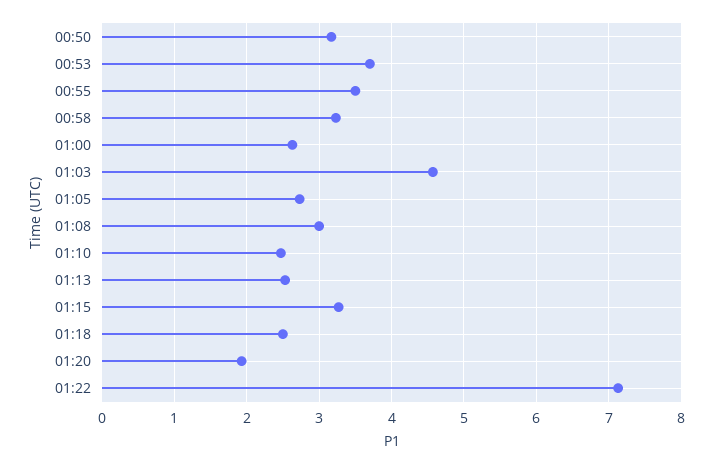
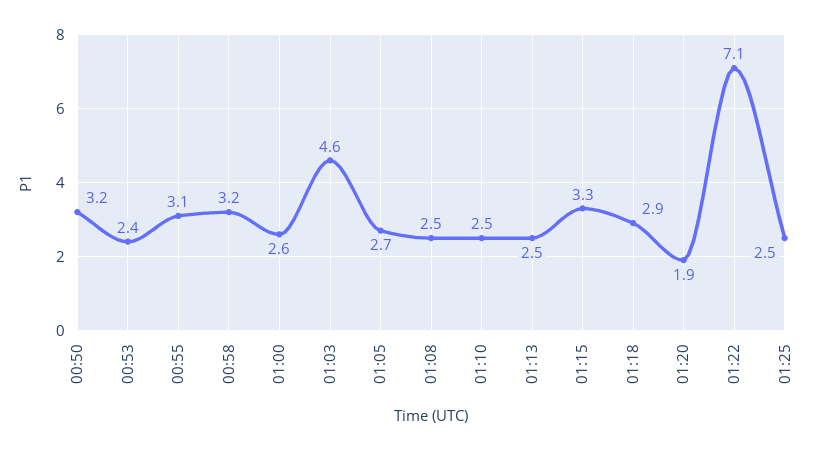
00:53: 3.7 -> 2.4
00:55: 3.5 -> 3.1
01:08: 3 -> 2.5
01:18: 2.5 -> 2.9
01:25: none -> 2.5

